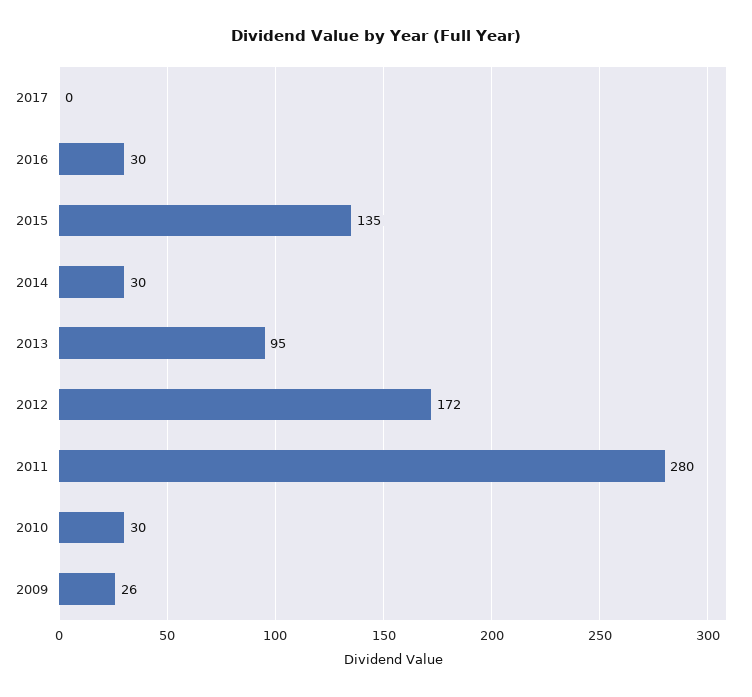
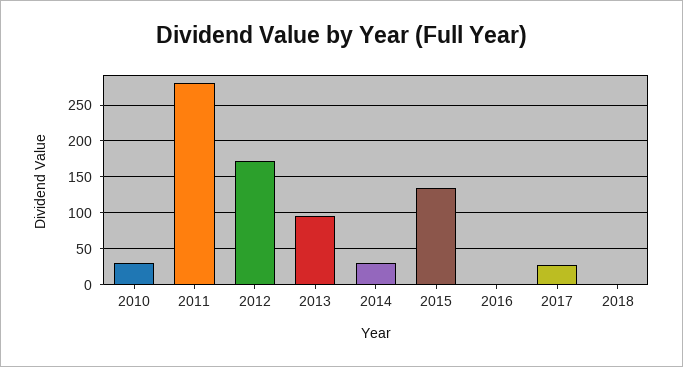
2017: 0 -> 30
2016: 30 -> 0
2009: 26 -> none
2018: none -> 0

